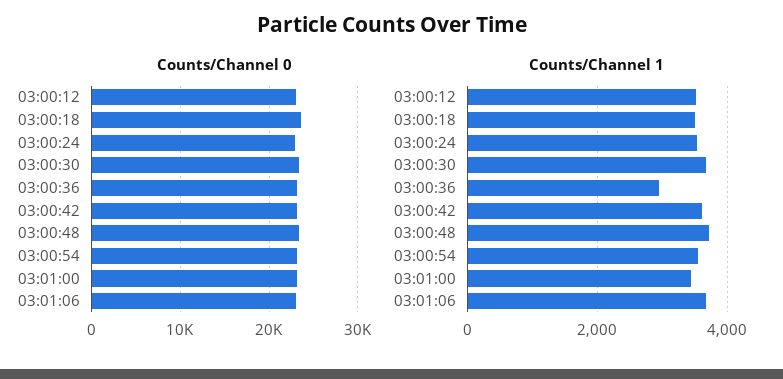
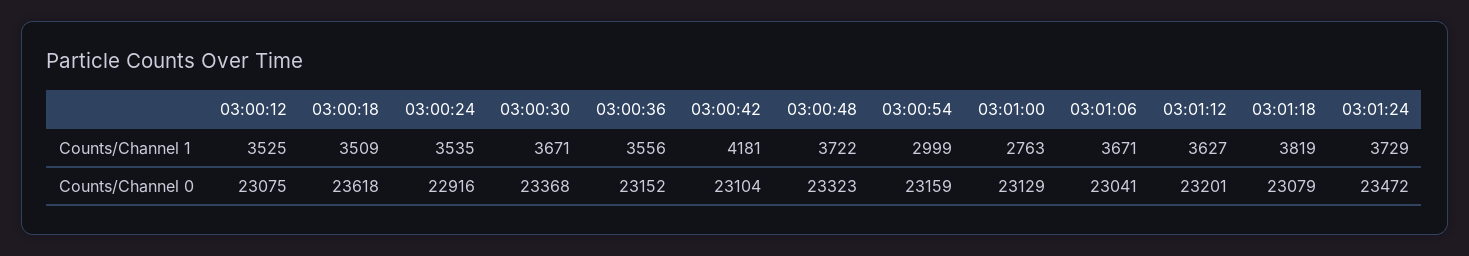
Counts/Channel 1, 03:00:36: 3000 -> 3556
Counts/Channel 1, 03:00:42: 3600 -> 4181
Counts/Channel 1, 03:00:54: 3600 -> 2999
Counts/Channel 1, 03:01:00: 3400 -> 2763
Counts/Channel 1, 03:01:12: none -> 3627
Counts/Channel 1, 03:01:18: none -> 3819
Counts/Channel 1, 03:01:24: none -> 3729
Counts/Channel 0, 03:01:12: none -> 23201
Counts/Channel 0, 03:01:18: none -> 23079
Counts/Channel 0, 03:01:24: none -> 23472

